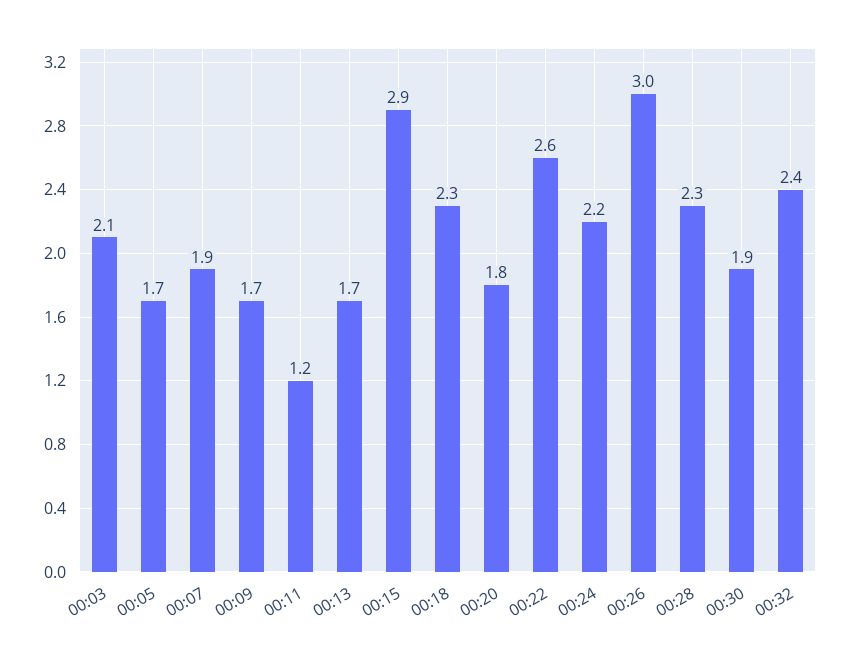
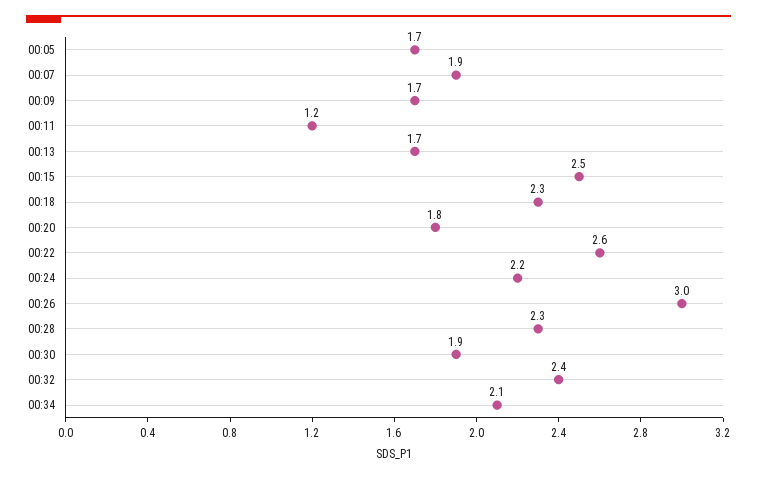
00:03: 2.1 -> none
00:15: 2.9 -> 2.5
00:34: none -> 2.1

